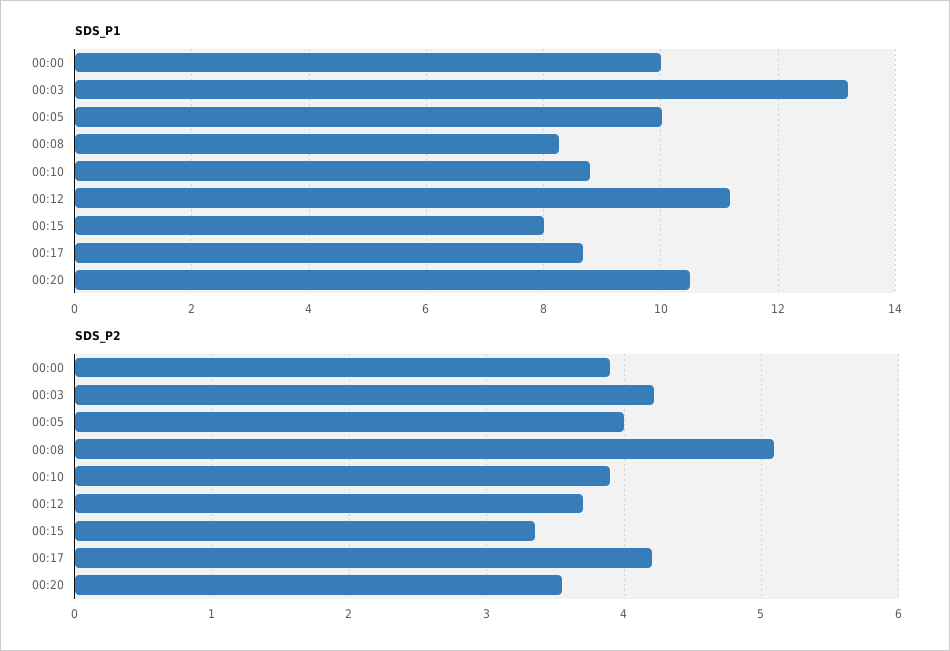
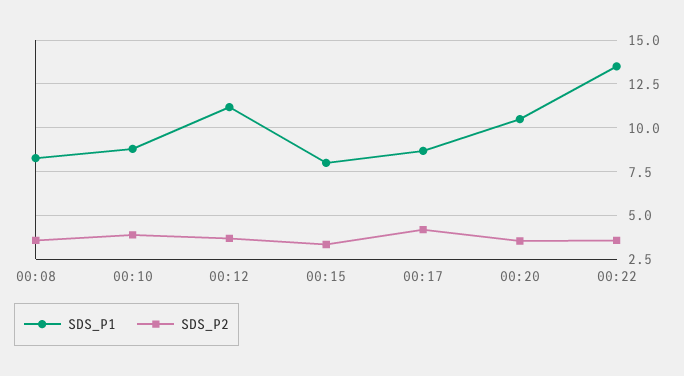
SDS_P1, 00:00: 10 -> none
SDS_P1, 00:03: 13.2 -> none
SDS_P1, 00:05: 10 -> none
SDS_P2, 00:00: 3.9 -> none
SDS_P2, 00:03: 4.2 -> none
SDS_P2, 00:05: 4 -> none
SDS_P2, 00:08: 5.1 -> 3.5
SDS_P1, 00:22: none -> 13.5
SDS_P2, 00:22: none -> 3.5

